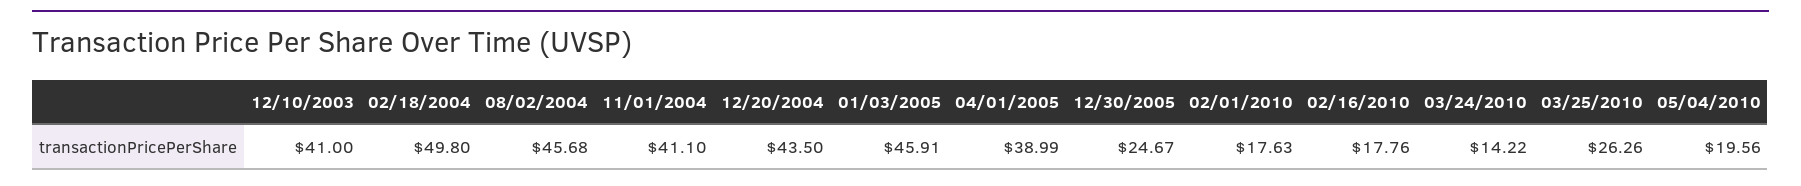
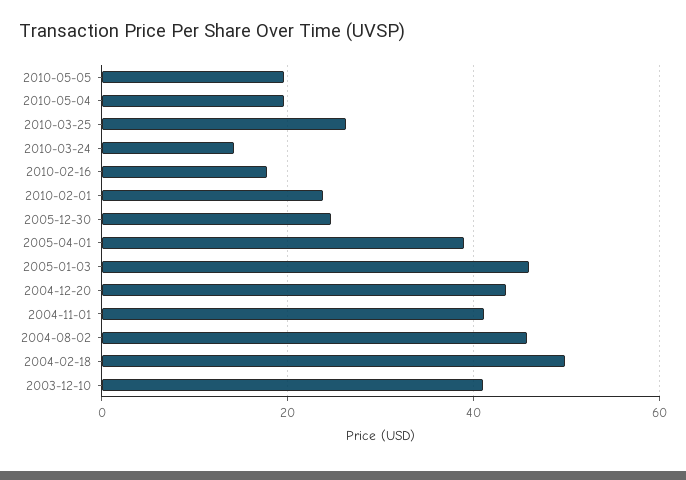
02/01/2010: 17.63 -> 24
2010-05-05: none -> 20

